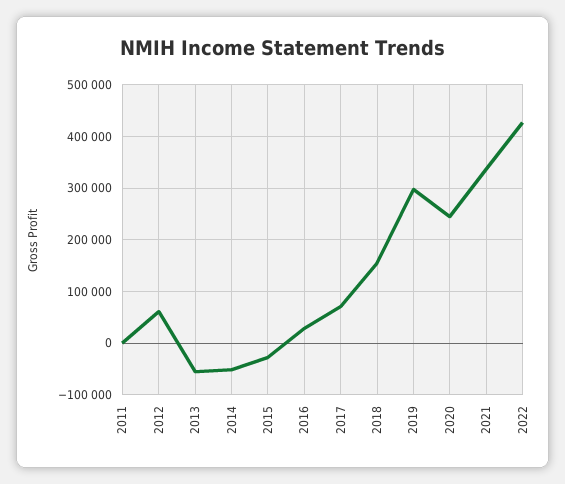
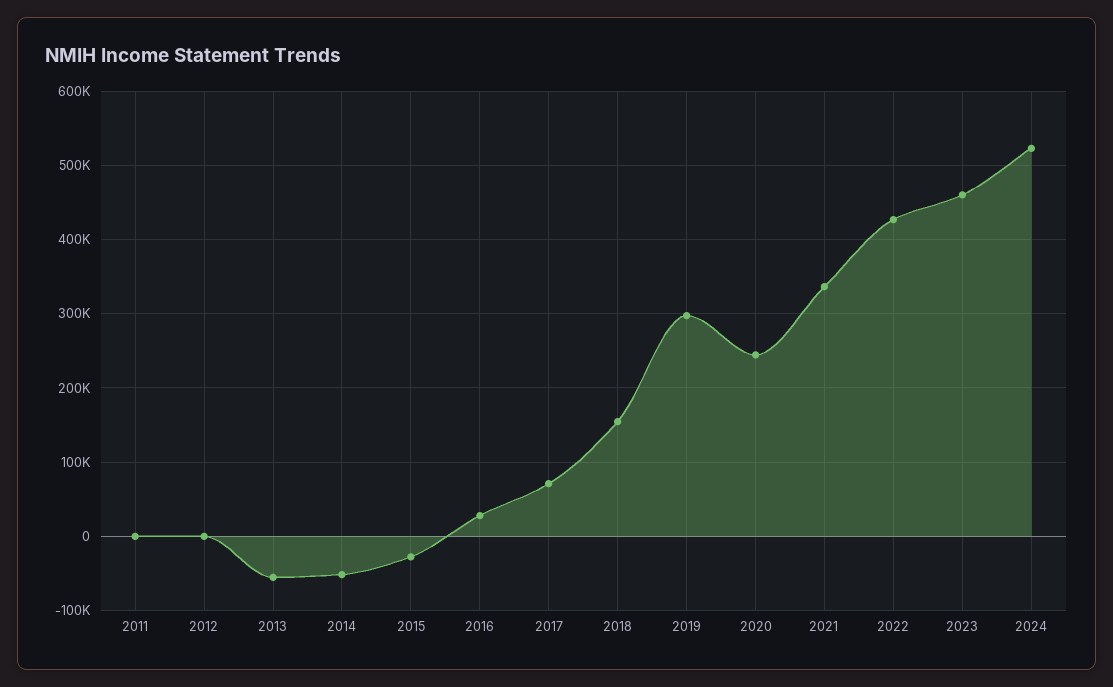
2012: 60000 -> 0
2023: none -> 460000
2024: none -> 520000

